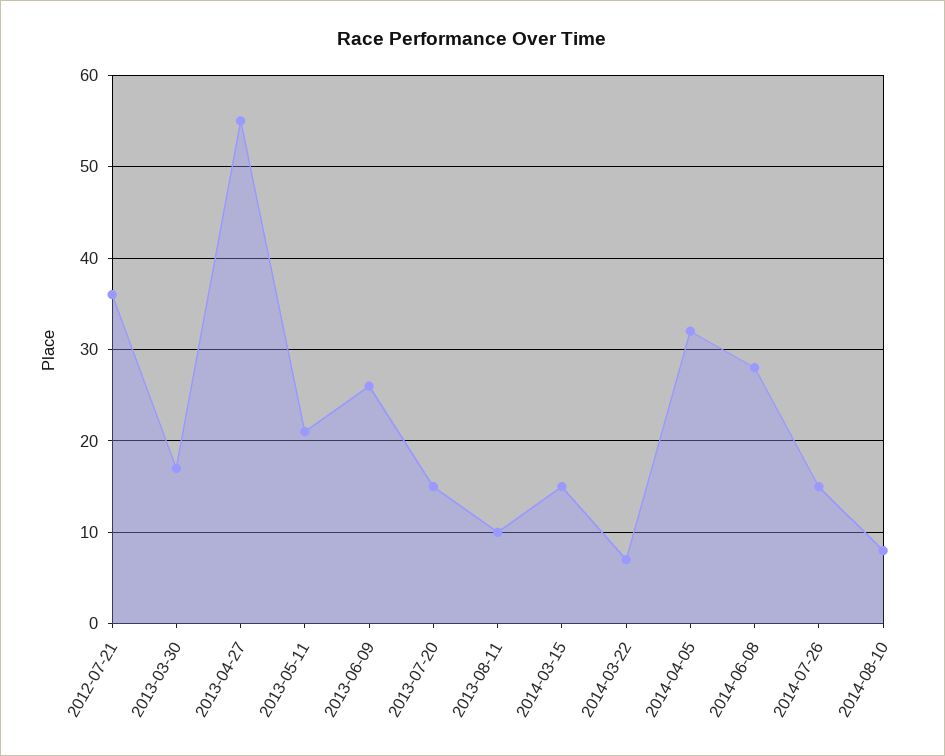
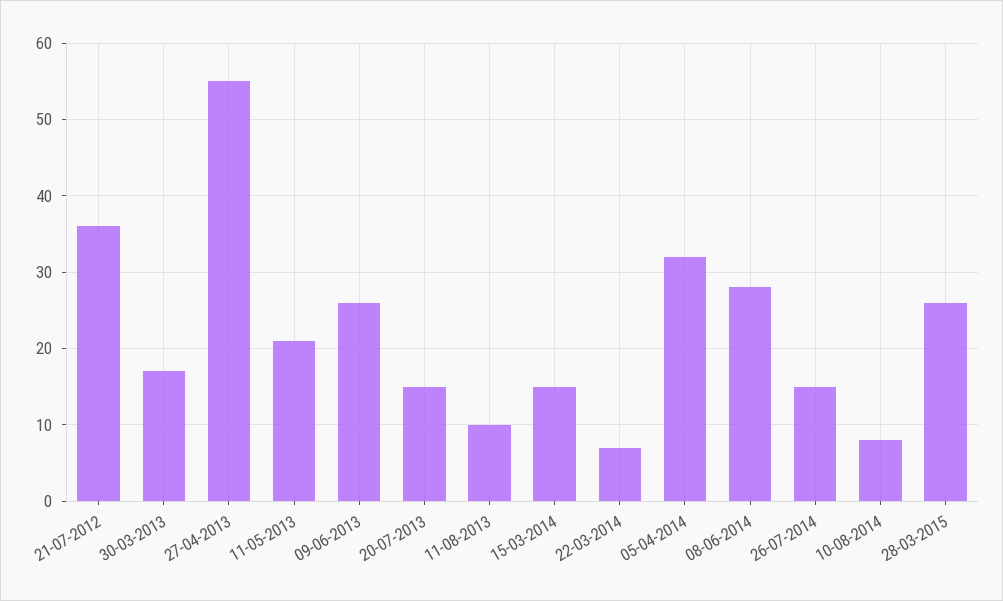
28-03-2015: none -> 26

